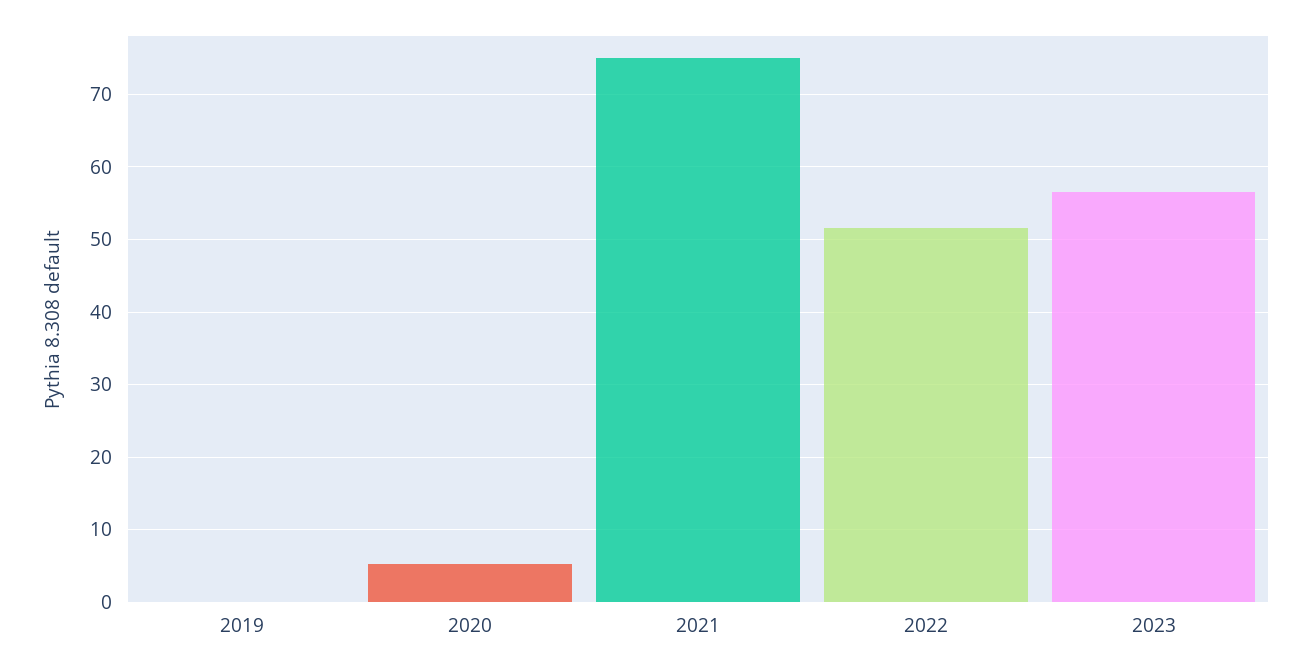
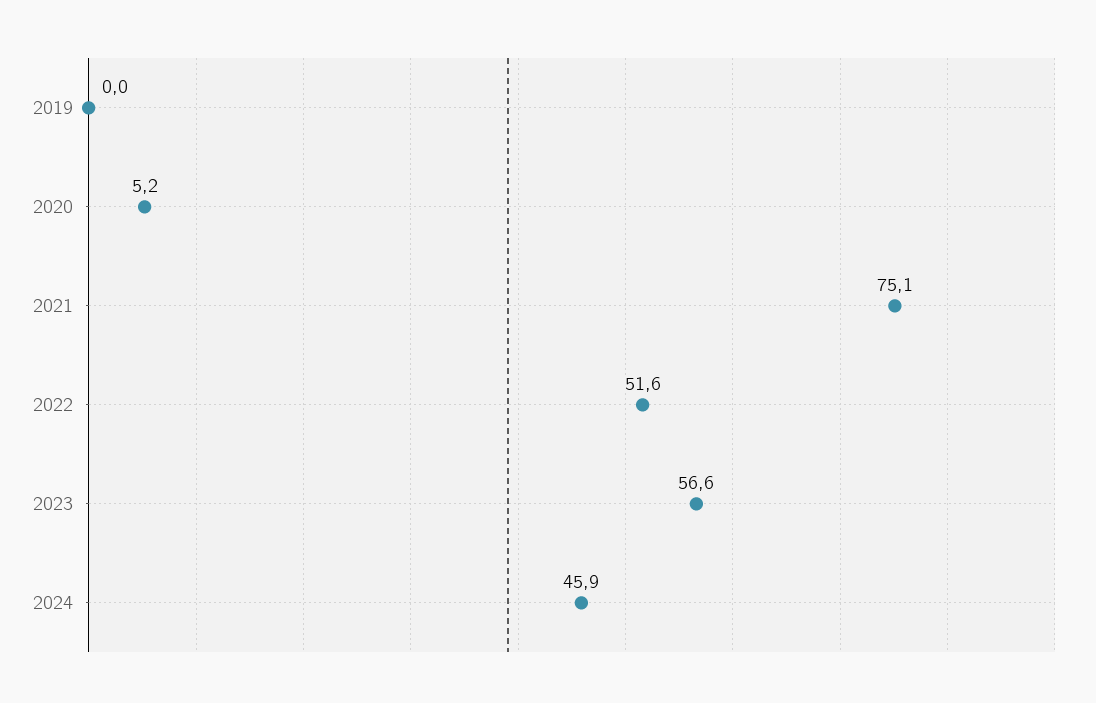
2024: none -> 45.9

